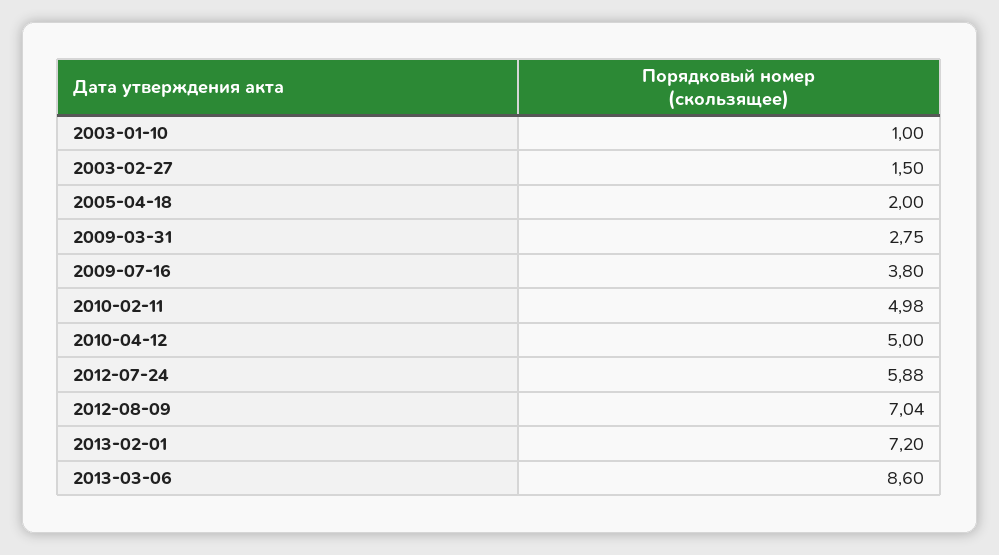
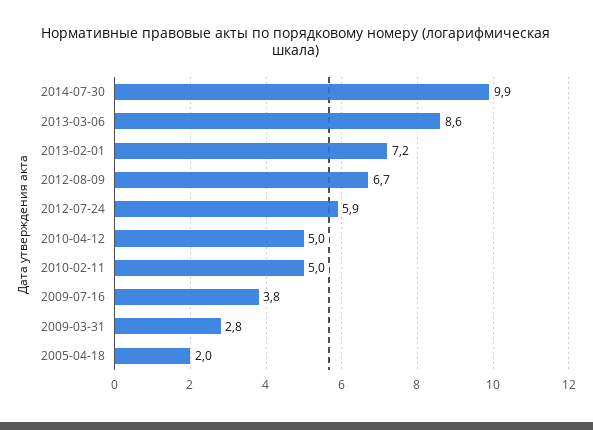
2003-01-10: 1 -> none
2003-02-27: 1.5 -> none
2012-08-09: 7.04 -> 6.7
2014-07-30: none -> 9.9

